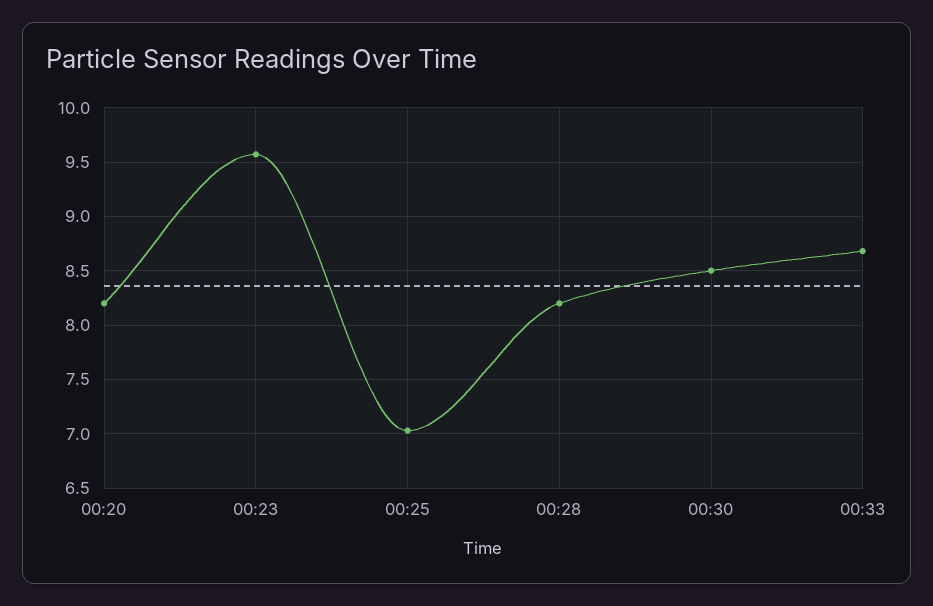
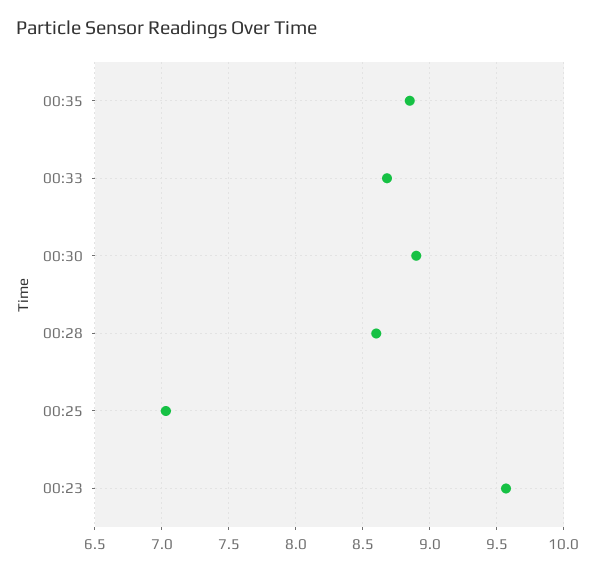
00:20: 8.2 -> none
00:28: 8.2 -> 8.6
00:30: 8.5 -> 8.9
00:35: none -> 8.85

